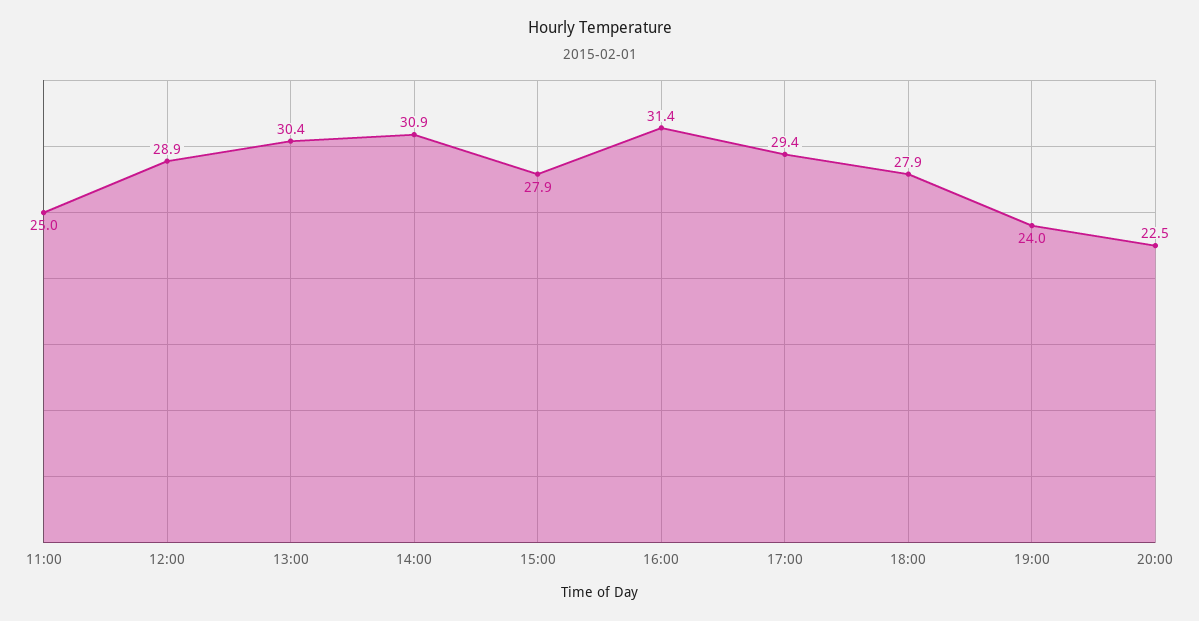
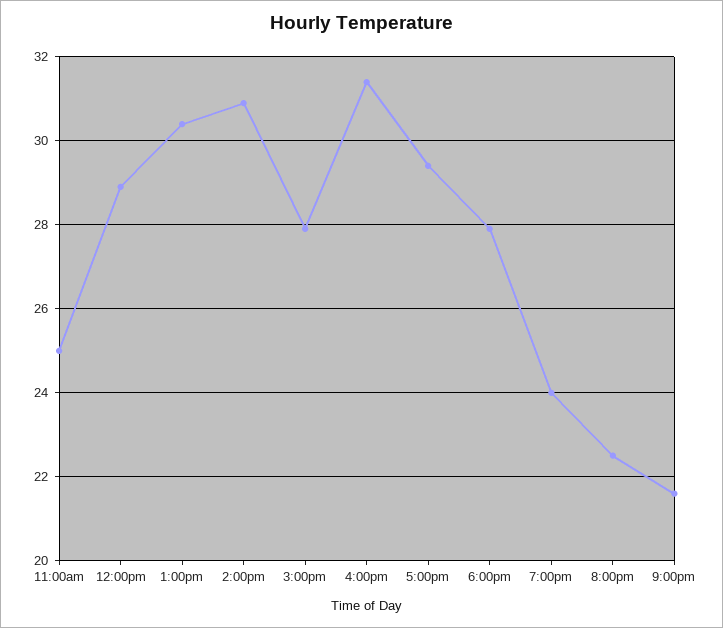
9:00pm: none -> 21.5

